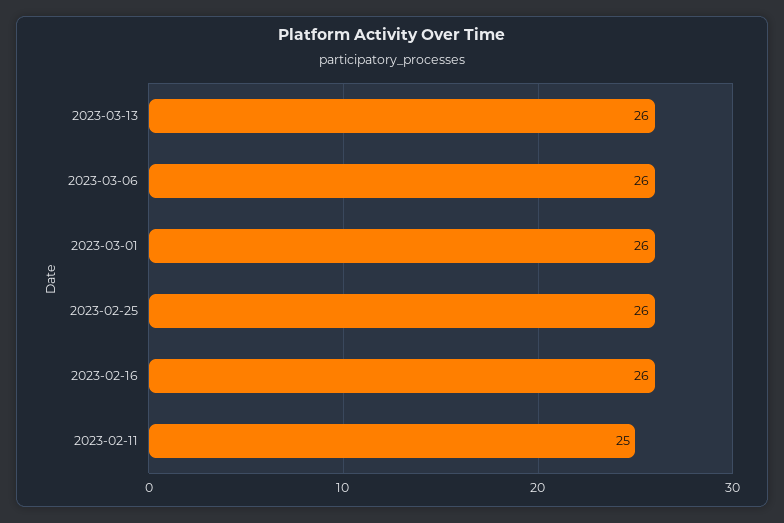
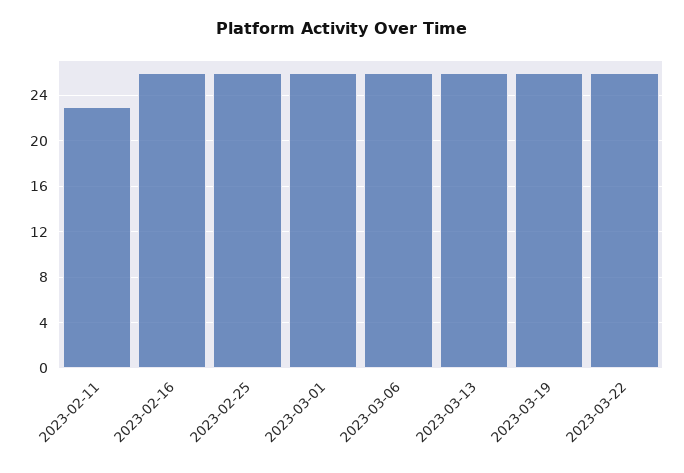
2023-02-11: 25 -> 23
2023-03-19: none -> 26
2023-03-22: none -> 26

